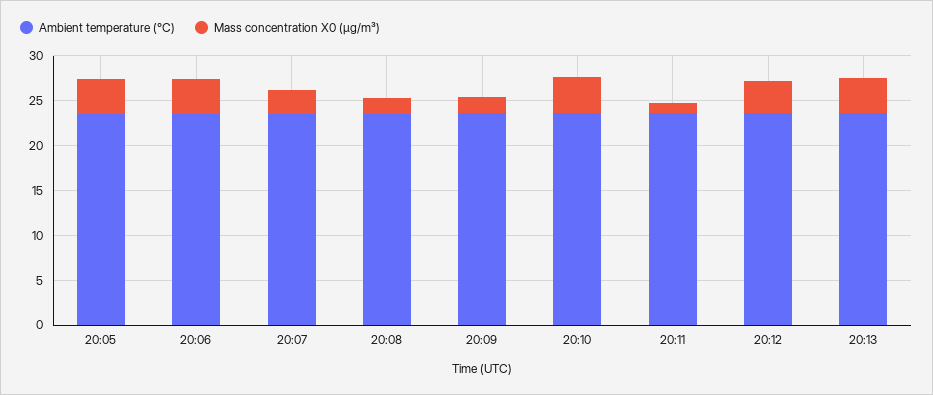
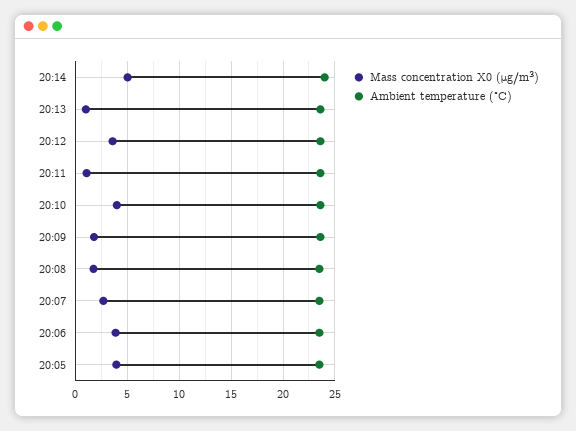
Mass concentration X0 (μg/m³), 20:13: 4 -> 1
Mass concentration X0 (μg/m³), 20:14: none -> 5
Ambient temperature (°C), 20:14: none -> 24

